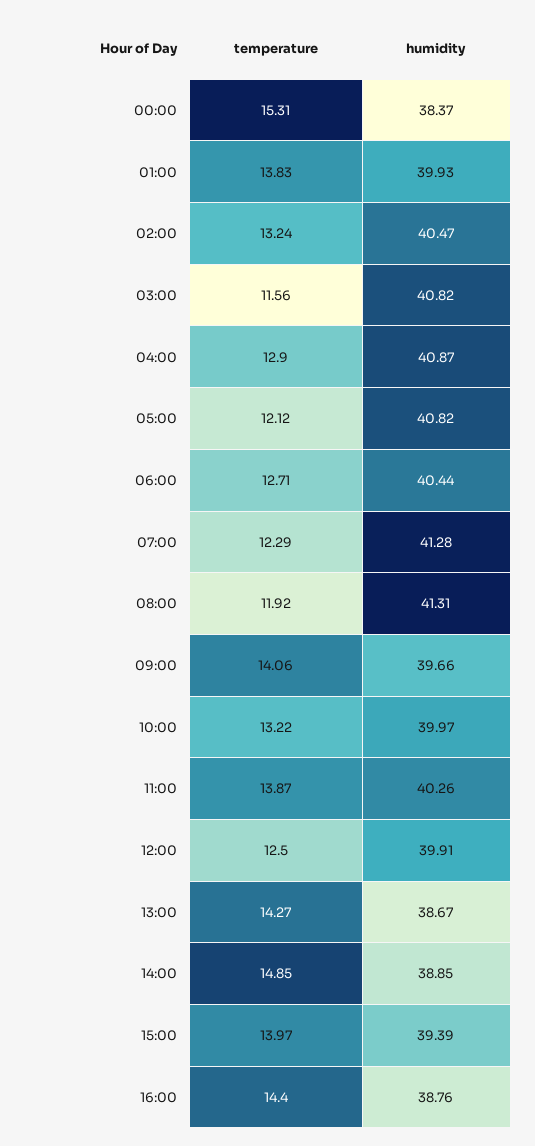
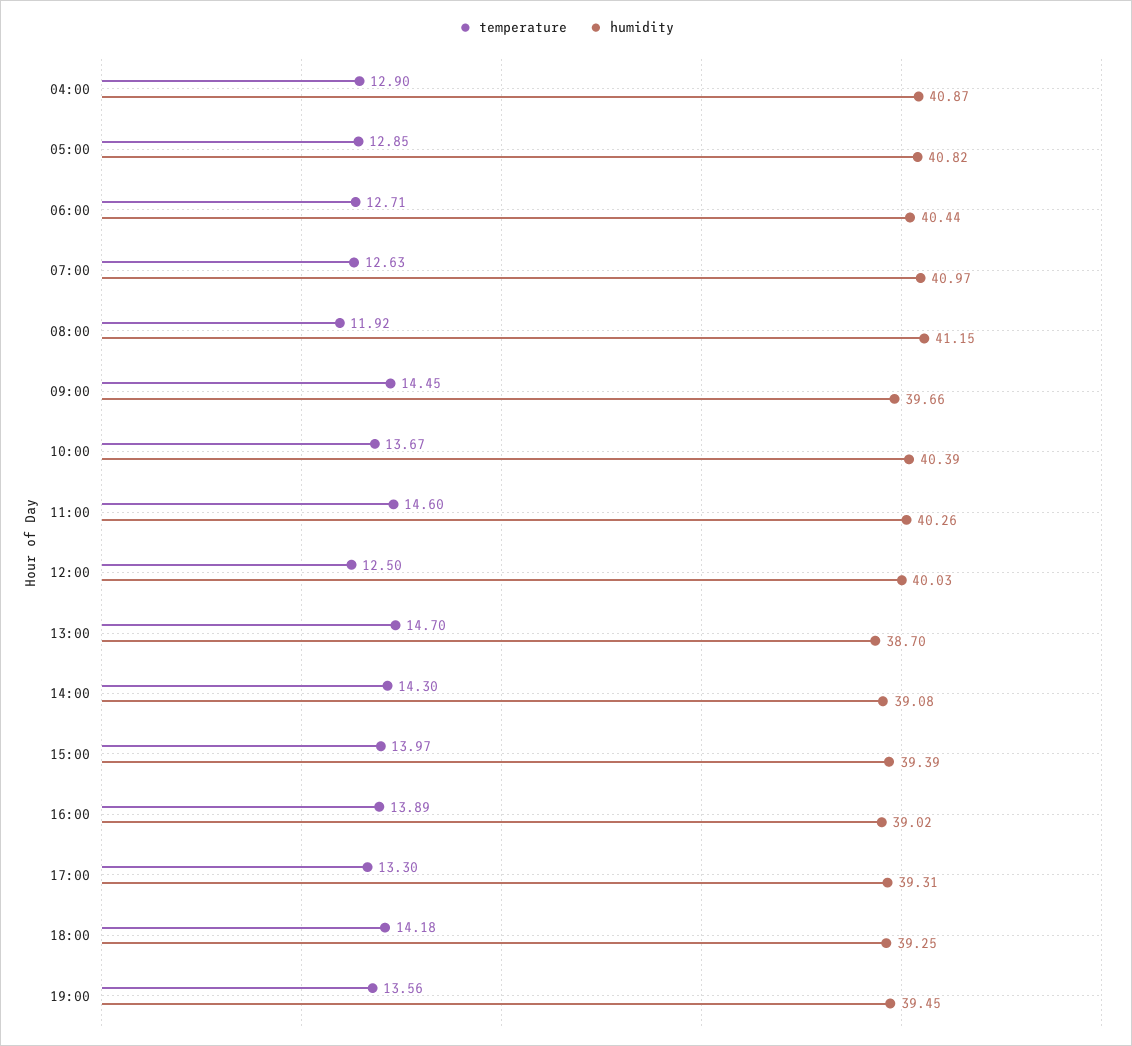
temperature, 00:00: 15.31 -> none
humidity, 00:00: 38.37 -> none
temperature, 01:00: 13.83 -> none
humidity, 01:00: 39.93 -> none
temperature, 02:00: 13.24 -> none
humidity, 02:00: 40.47 -> none
temperature, 03:00: 11.56 -> none
humidity, 03:00: 40.82 -> none
temperature, 05:00: 12.12 -> 12.85
temperature, 07:00: 12.29 -> 12.63
humidity, 07:00: 41.28 -> 40.97
humidity, 08:00: 41.31 -> 41.15
temperature, 09:00: 14.06 -> 14.45
temperature, 10:00: 13.22 -> 13.67
humidity, 10:00: 39.97 -> 40.39
temperature, 11:00: 13.87 -> 14.6
humidity, 12:00: 39.91 -> 40.03
temperature, 13:00: 14.27 -> 14.7
humidity, 13:00: 38.67 -> 38.7
temperature, 14:00: 14.85 -> 14.3
humidity, 14:00: 38.85 -> 39.08
temperature, 16:00: 14.4 -> 13.89
humidity, 16:00: 38.76 -> 39.02
temperature, 17:00: none -> 13.3
humidity, 17:00: none -> 39.31
temperature, 18:00: none -> 14.18
humidity, 18:00: none -> 39.25
temperature, 19:00: none -> 13.56
humidity, 19:00: none -> 39.45

